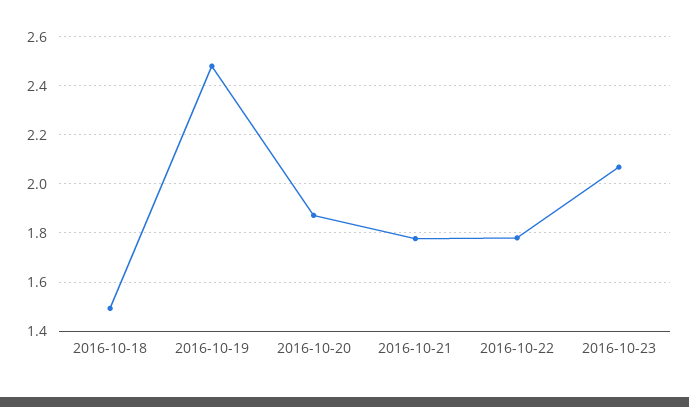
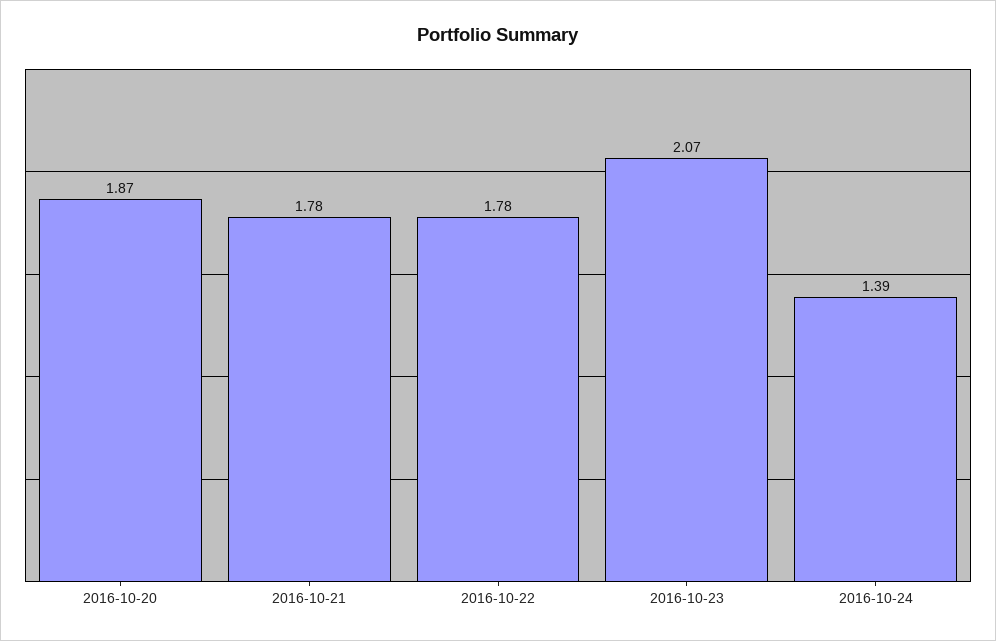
2016-10-18: 1.5 -> none
2016-10-19: 2.475 -> none
2016-10-24: none -> 1.39

